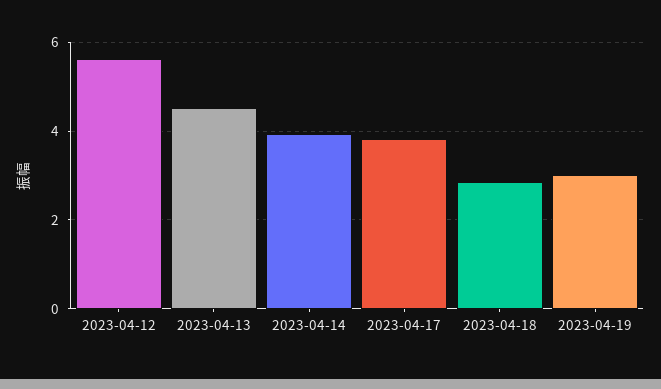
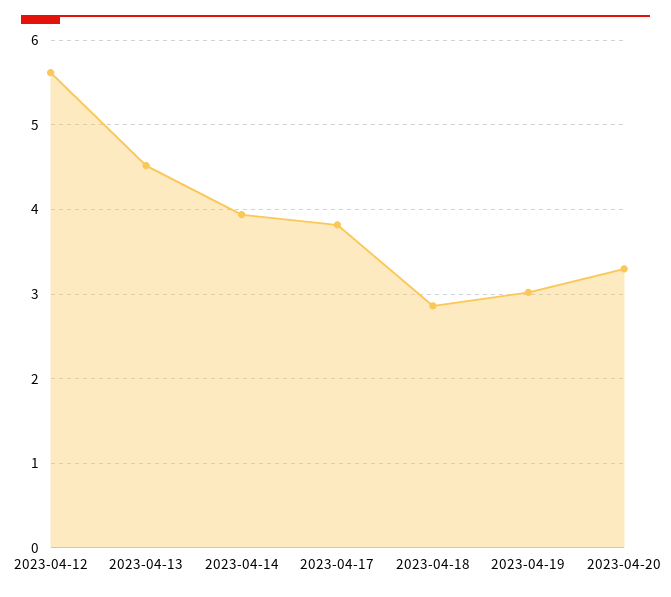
2023-04-20: none -> 3.3

